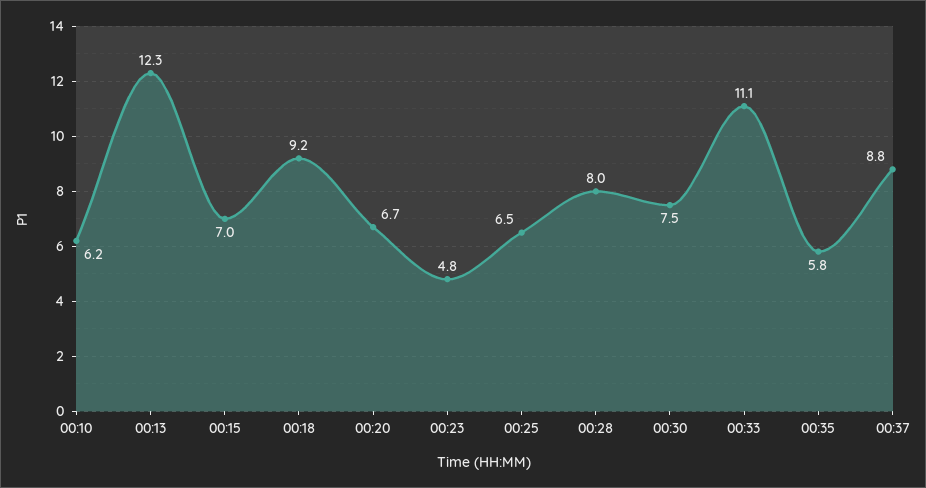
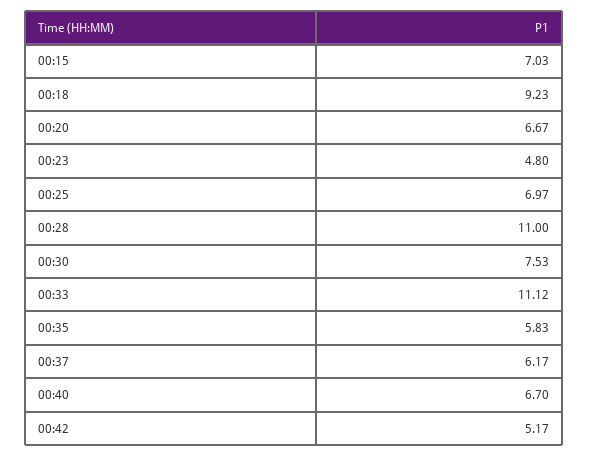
00:10: 6.2 -> none
00:13: 12.3 -> none
00:25: 6.5 -> 6.97
00:28: 8 -> 11
00:37: 8.8 -> 6.17
00:40: none -> 6.7
00:42: none -> 5.17

